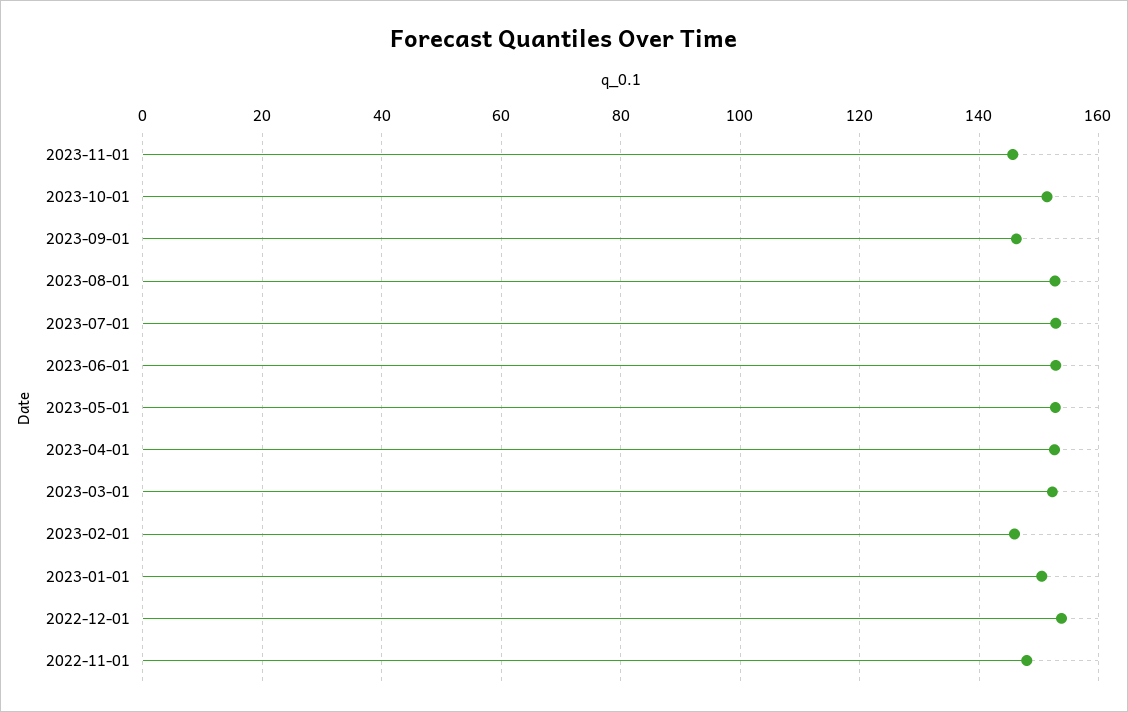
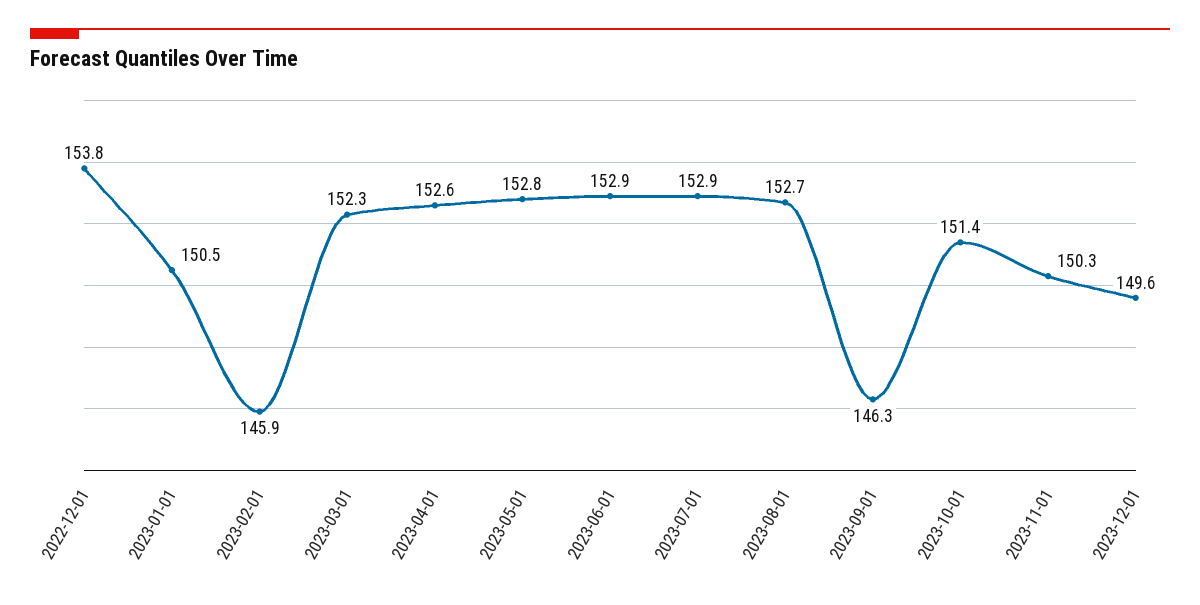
2023-11-01: 146 -> 150.3
2022-11-01: 148 -> none
2023-12-01: none -> 149.6

